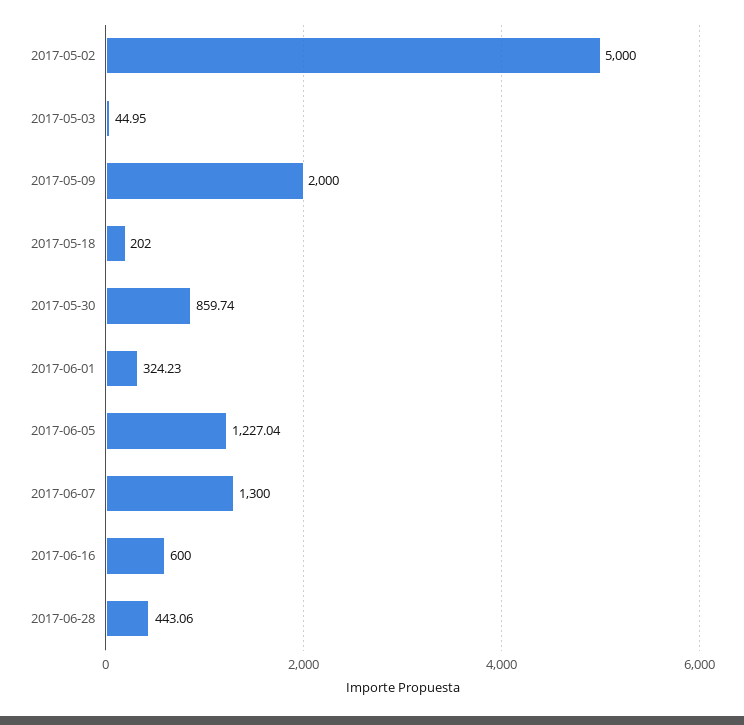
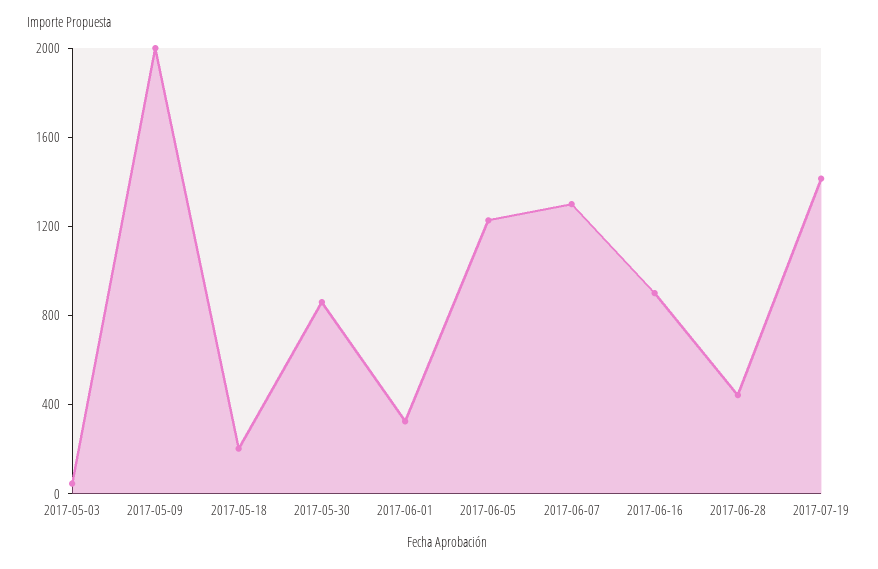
2017-05-02: 5000 -> none
2017-06-16: 600 -> 900
2017-07-19: none -> 1400

